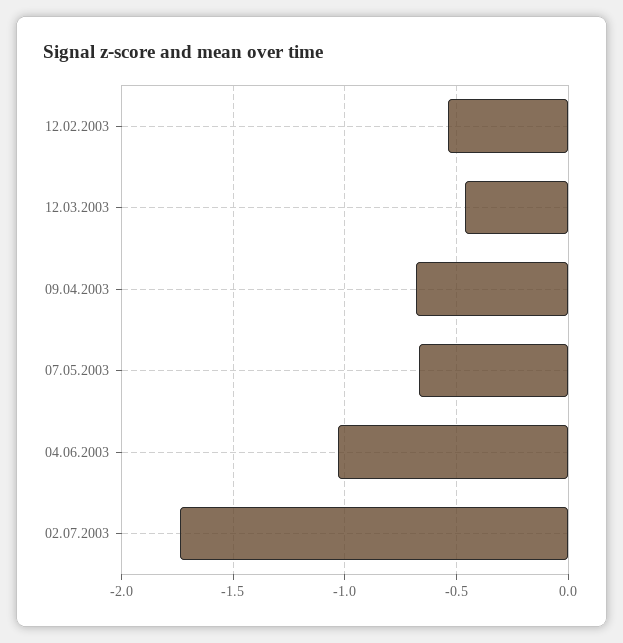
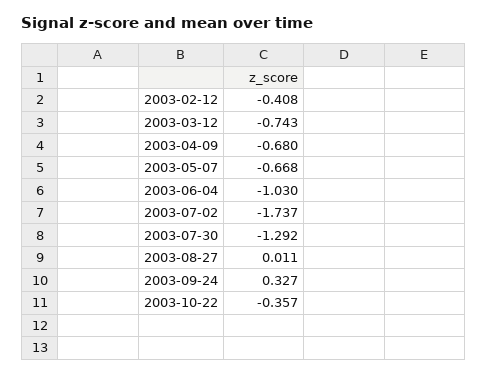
12.02.2003: -0.55 -> -0.408
12.03.2003: -0.45 -> -0.743
2003-07-30: none -> -1.292
2003-08-27: none -> 0.011
2003-09-24: none -> 0.327
2003-10-22: none -> -0.357

